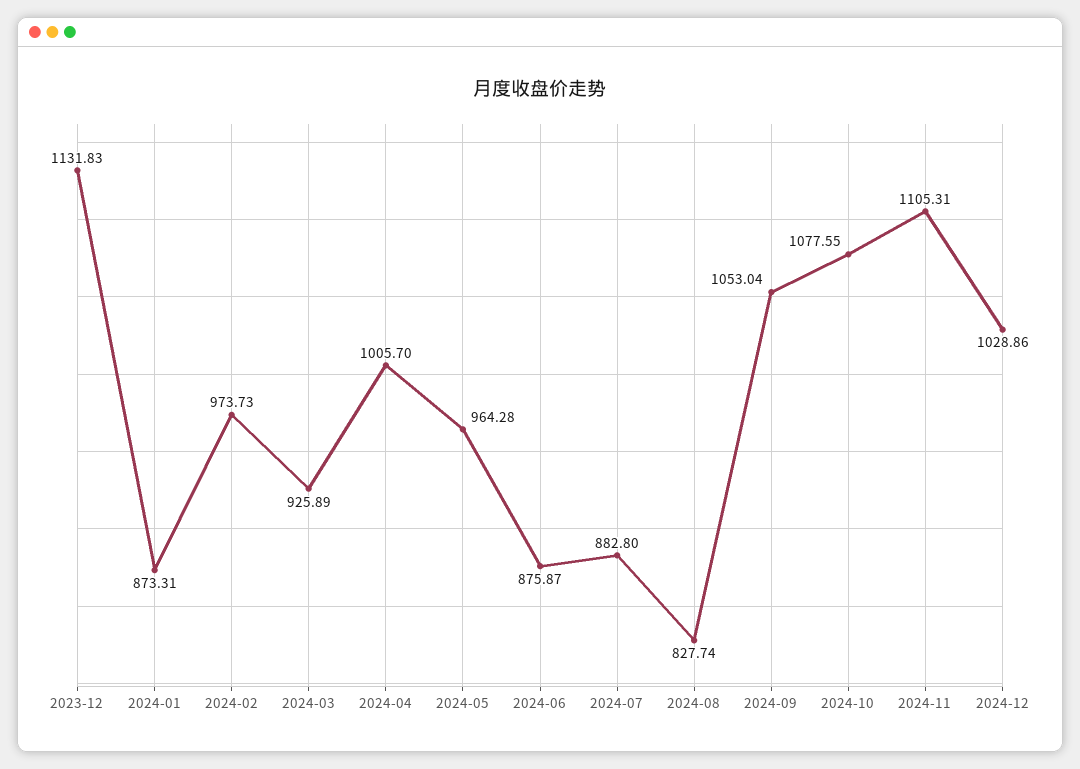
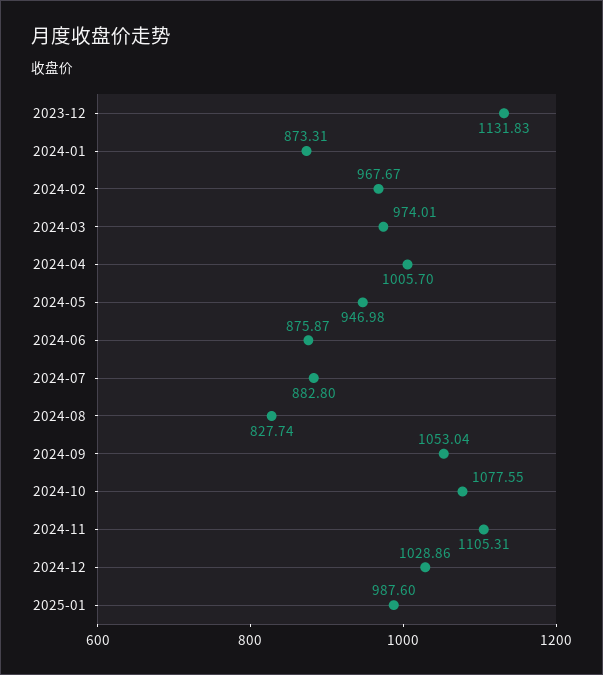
2024-02: 973.73 -> 967.67
2024-03: 925.89 -> 974.01
2024-05: 964.28 -> 946.98
2025-01: none -> 987.6

